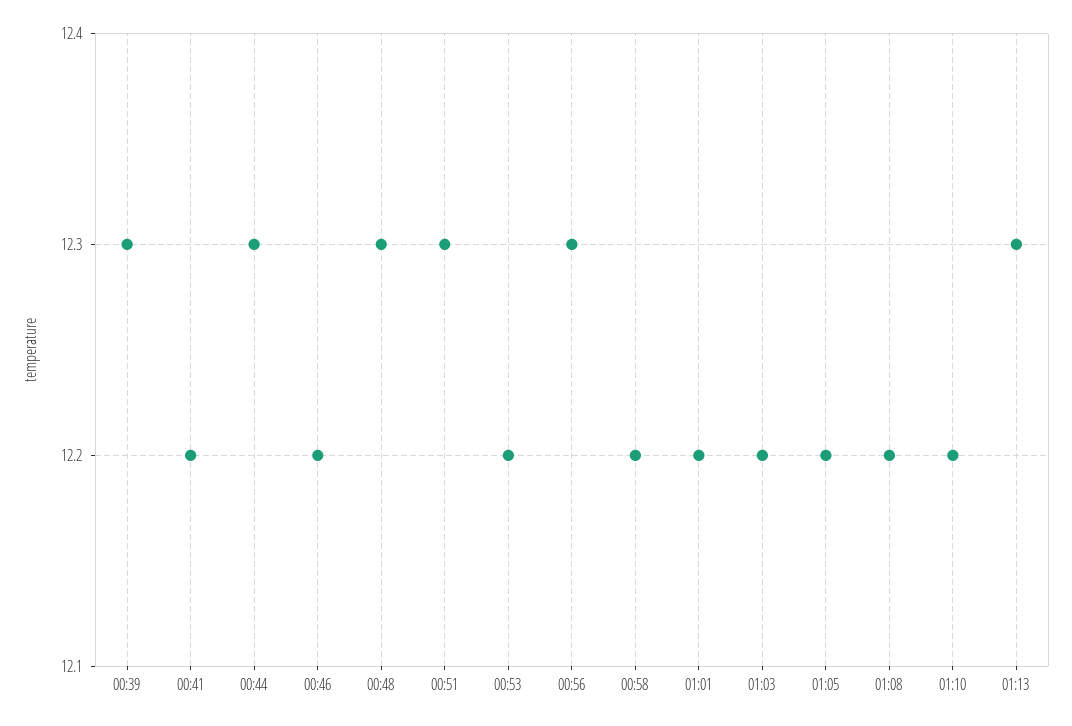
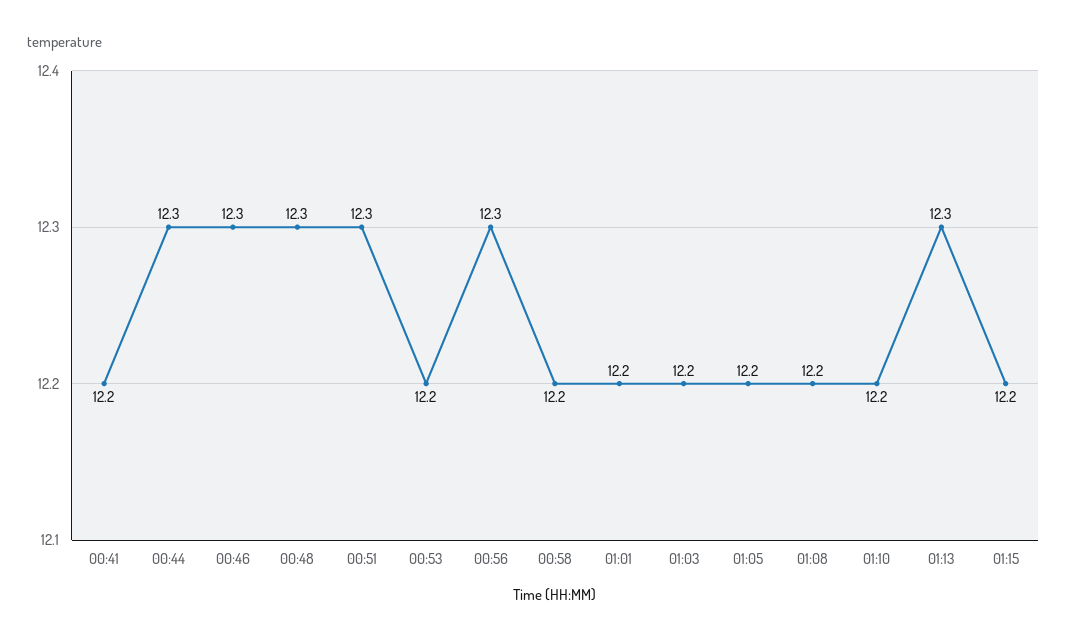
00:39: 12.3 -> none
00:46: 12.2 -> 12.3
01:15: none -> 12.2

